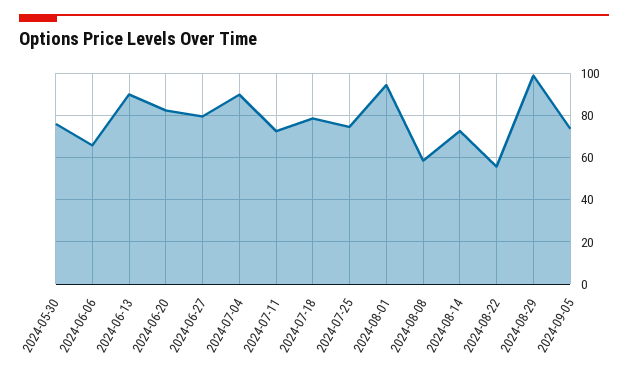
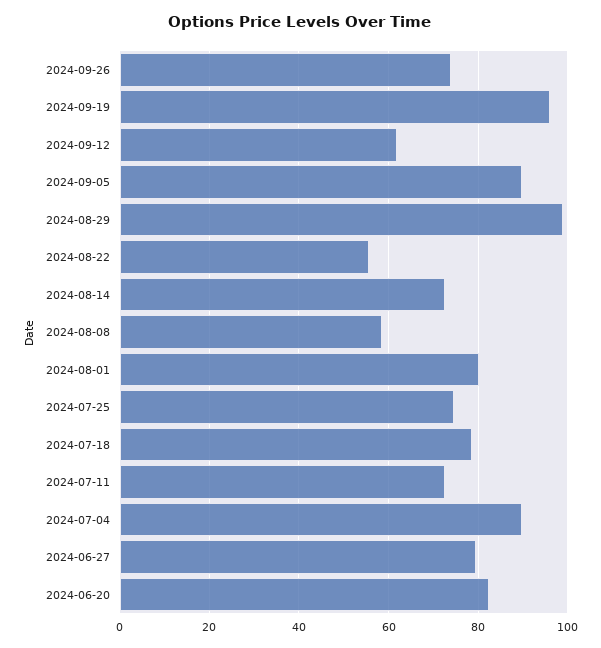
2024-05-30: 75 -> none
2024-06-06: 65 -> none
2024-06-13: 90 -> none
2024-08-01: 95 -> 80
2024-09-05: 75 -> 90
2024-09-26: none -> 74
2024-09-19: none -> 96
2024-09-12: none -> 62

